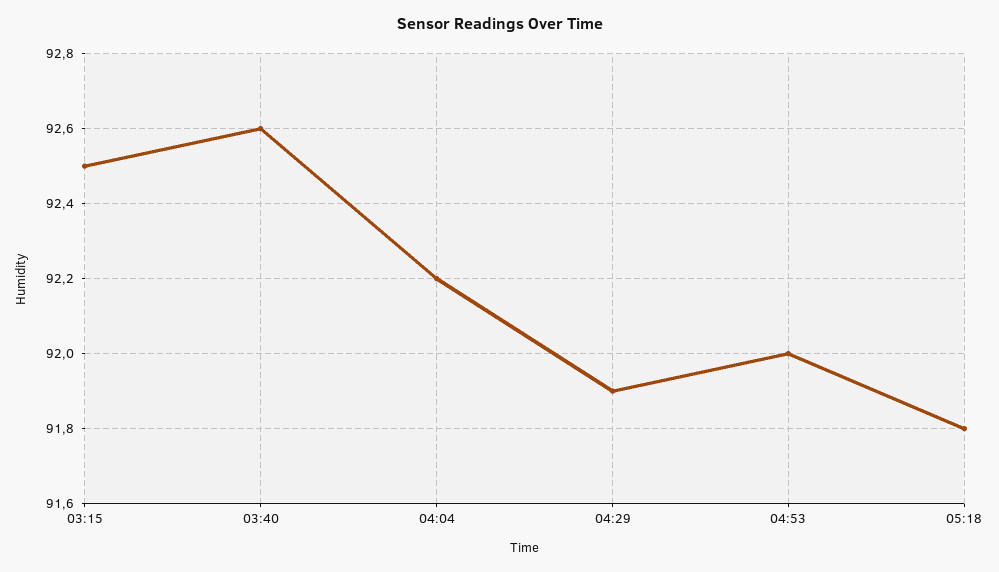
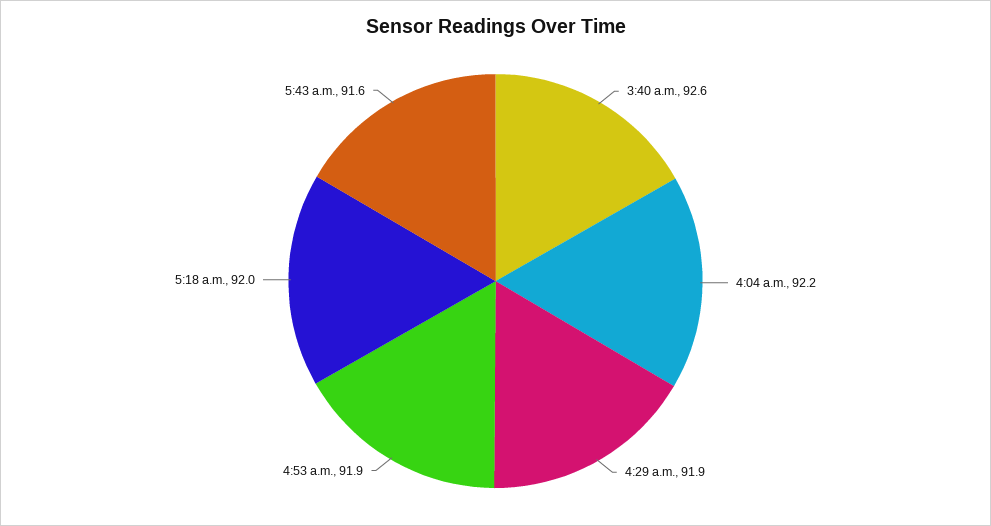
03:15: 92.5 -> none
04:53: 92 -> 91.9
05:18: 91.8 -> 92
5:43 a.m.: none -> 91.6

